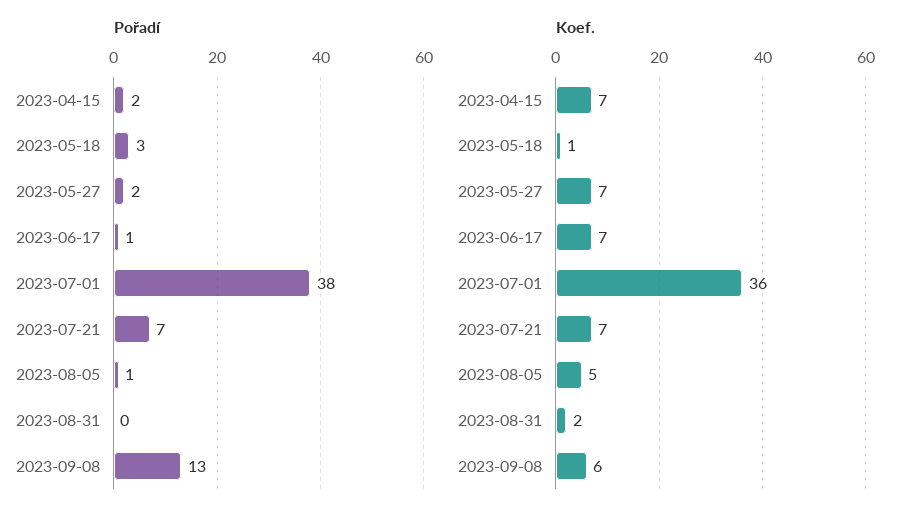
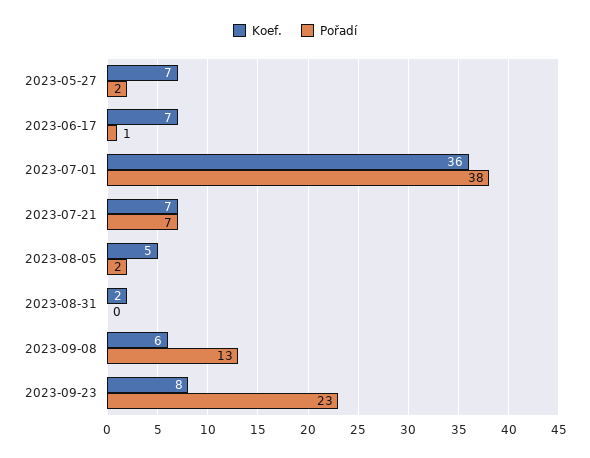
Pořadí, 2023-04-15: 2 -> none
Pořadí, 2023-05-18: 3 -> none
Pořadí, 2023-08-05: 1 -> 2
Koef., 2023-04-15: 7 -> none
Koef., 2023-05-18: 1 -> none
Koef., 2023-09-23: none -> 8
Pořadí, 2023-09-23: none -> 23

